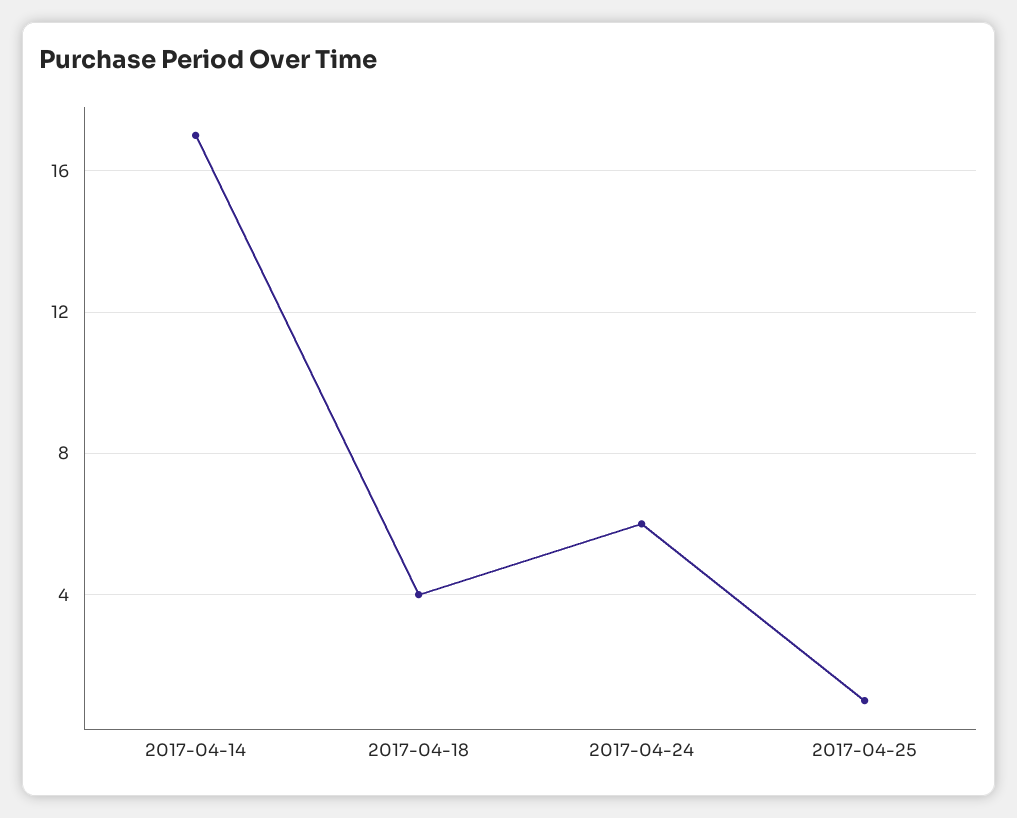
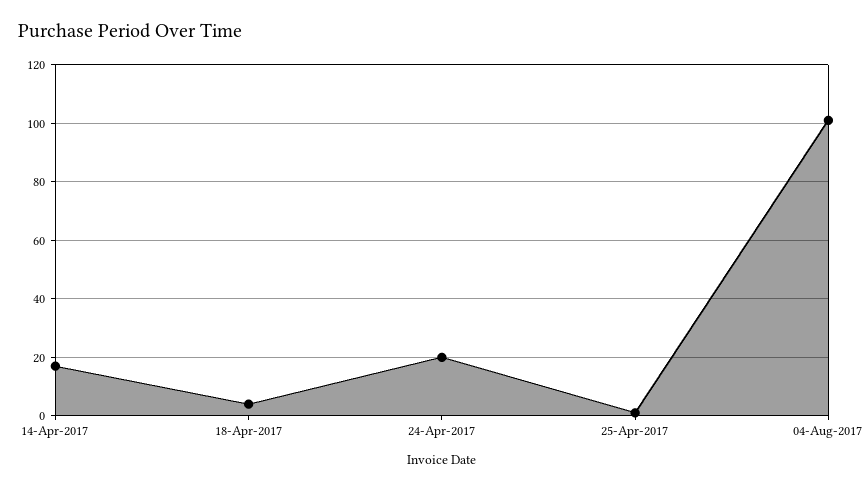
2017-04-24: 6 -> 20
04-Aug-2017: none -> 100

